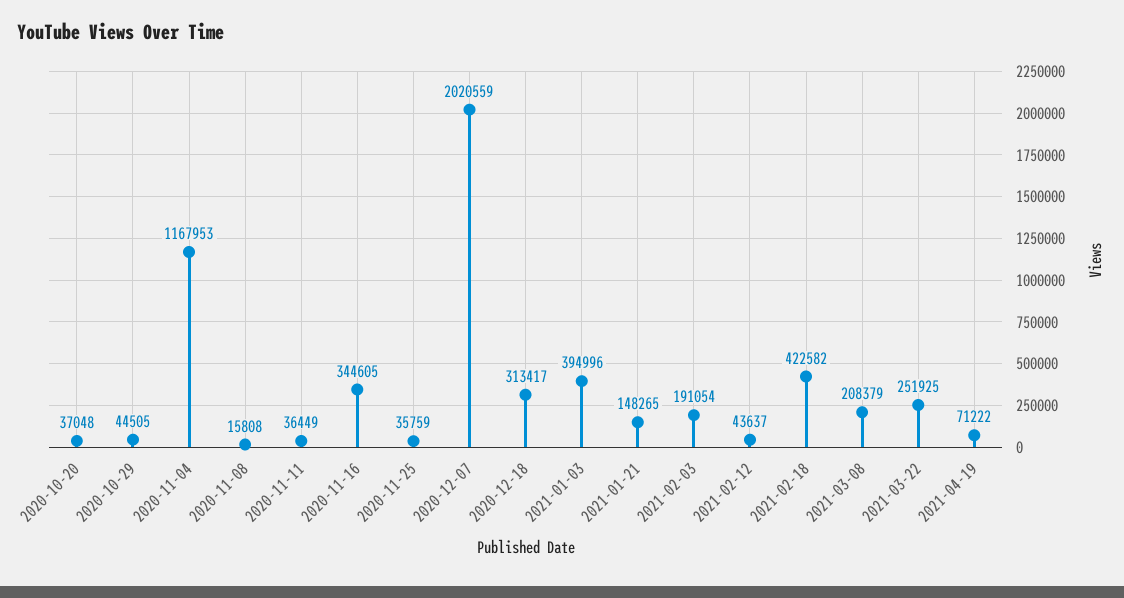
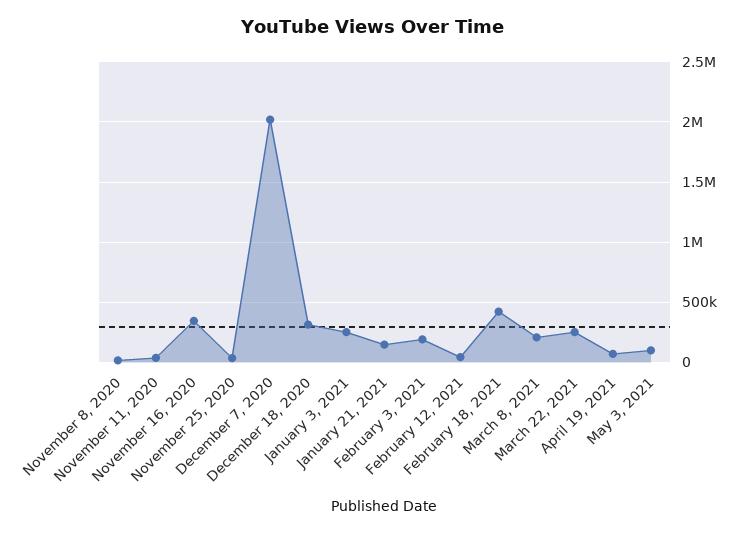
2020-10-20: 37048 -> none
2020-10-29: 44505 -> none
2020-11-04: 1167953 -> none
2021-01-03: 394996 -> 250000
May 3, 2021: none -> 100000

